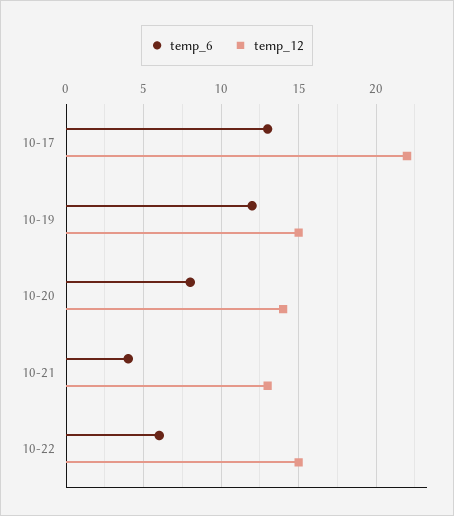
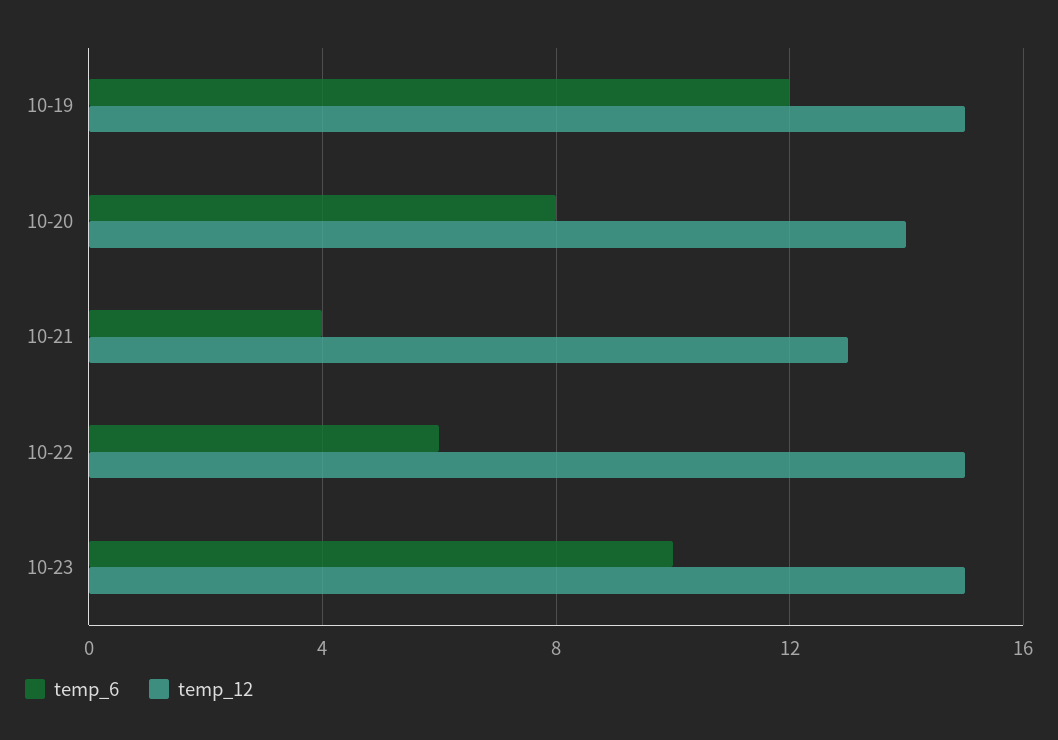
temp_6, 10-17: 13 -> none
temp_12, 10-17: 22 -> none
temp_6, 10-23: none -> 10
temp_12, 10-23: none -> 15

